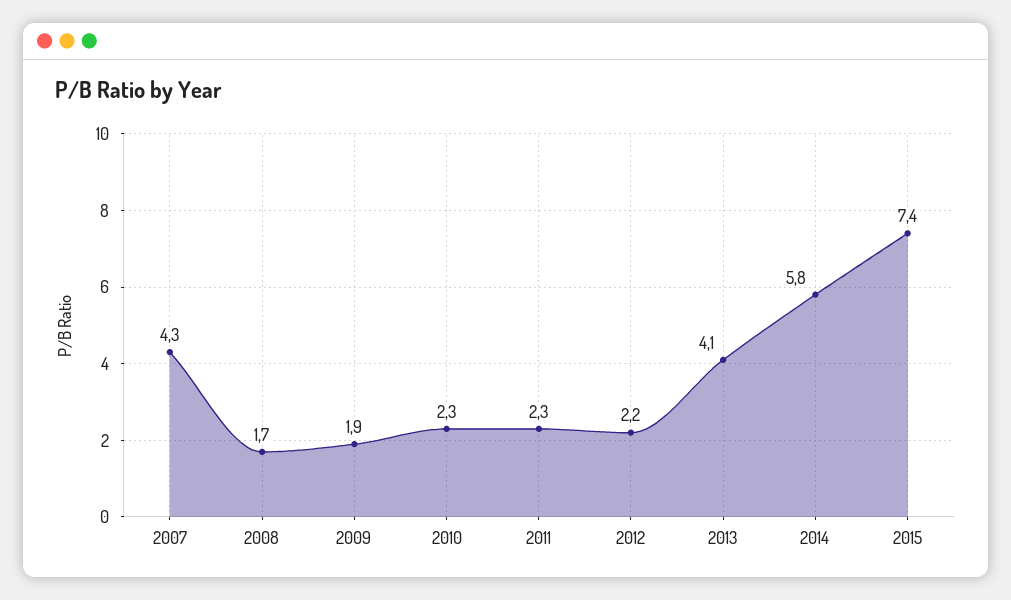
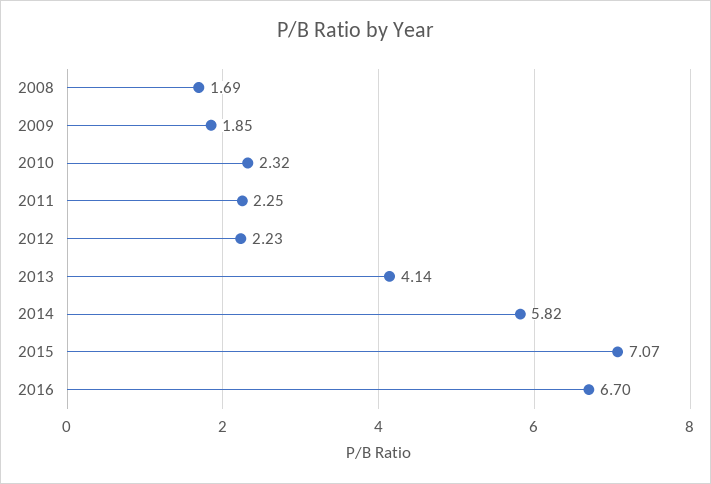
2007: 4.3 -> none
2015: 7.4 -> 7.07
2016: none -> 6.7

